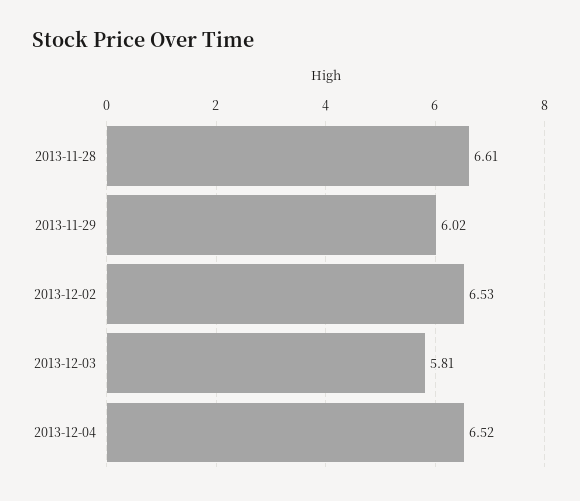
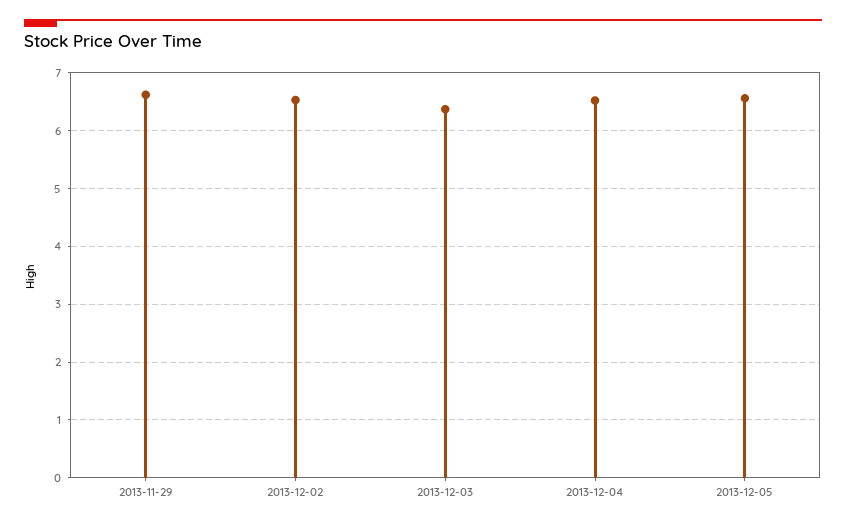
2013-11-28: 6.61 -> none
2013-11-29: 6.02 -> 6.6
2013-12-03: 5.81 -> 6.4
2013-12-05: none -> 6.6

